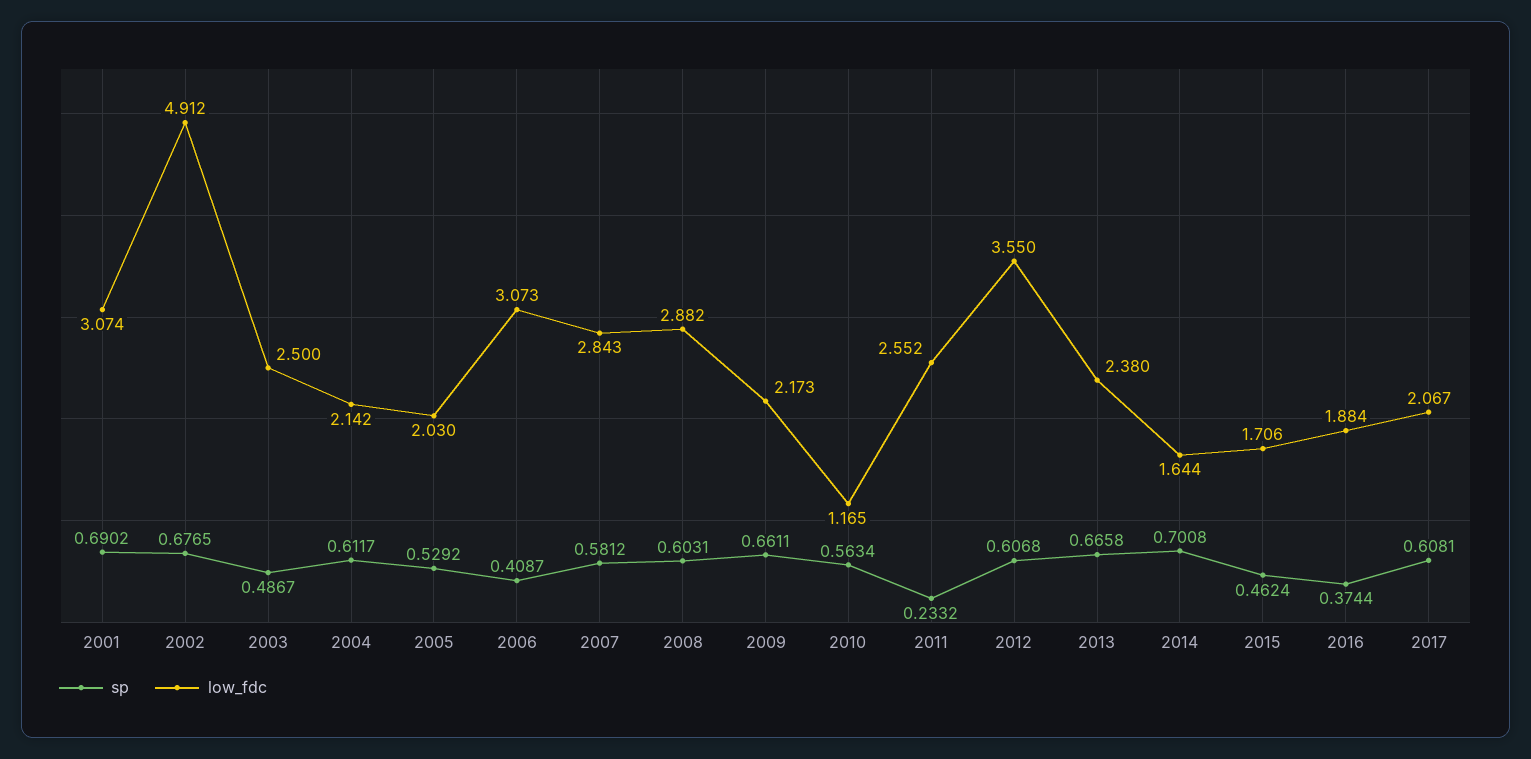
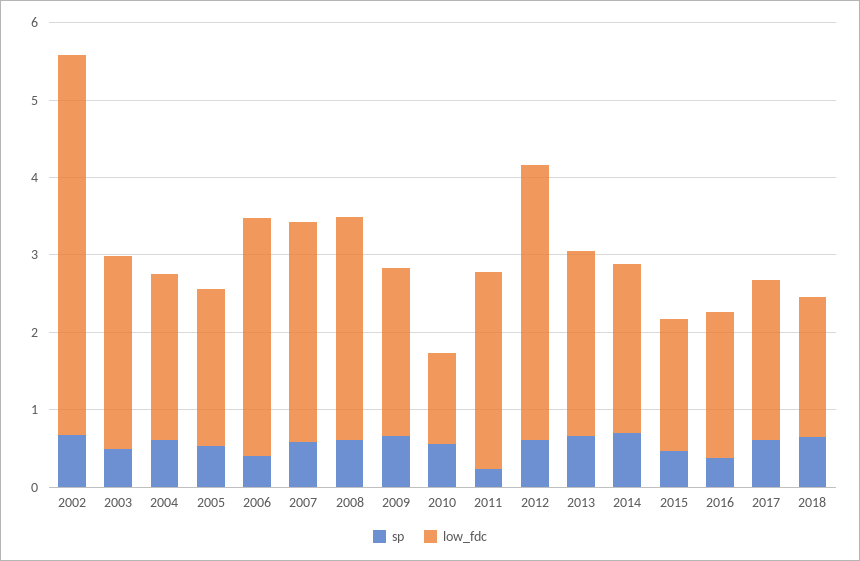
sp, 2001: 0.6902 -> none
low_fdc, 2001: 3.074 -> none
low_fdc, 2014: 1.644 -> 2.2
sp, 2018: none -> 0.6
low_fdc, 2018: none -> 1.8

